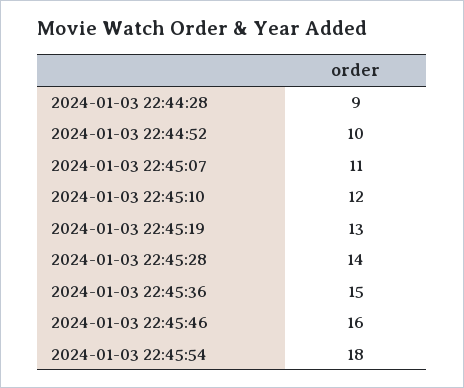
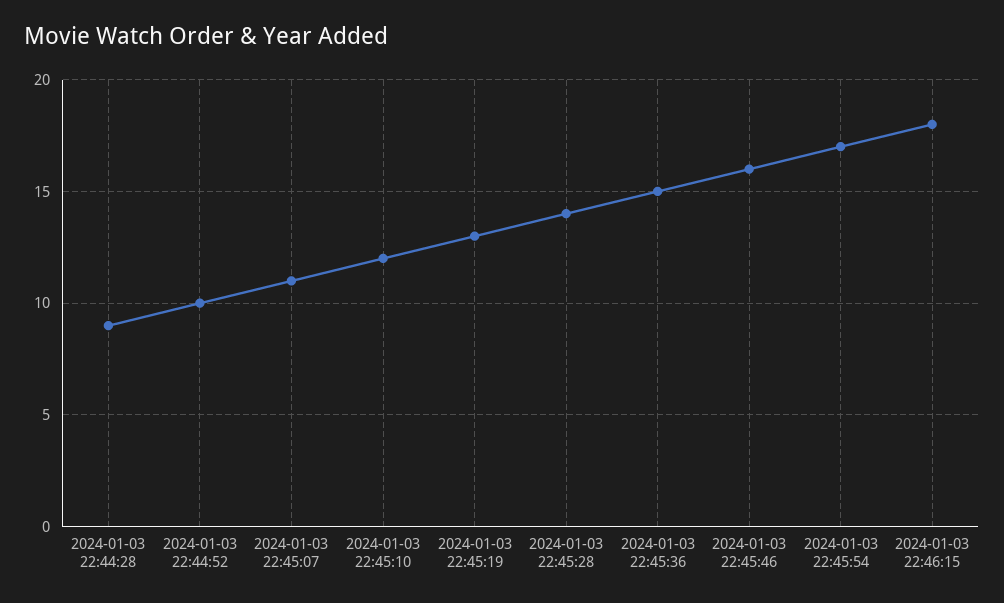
2024-01-03 22:45:54: 18 -> 17
2024-01-03 22:46:15: none -> 18

